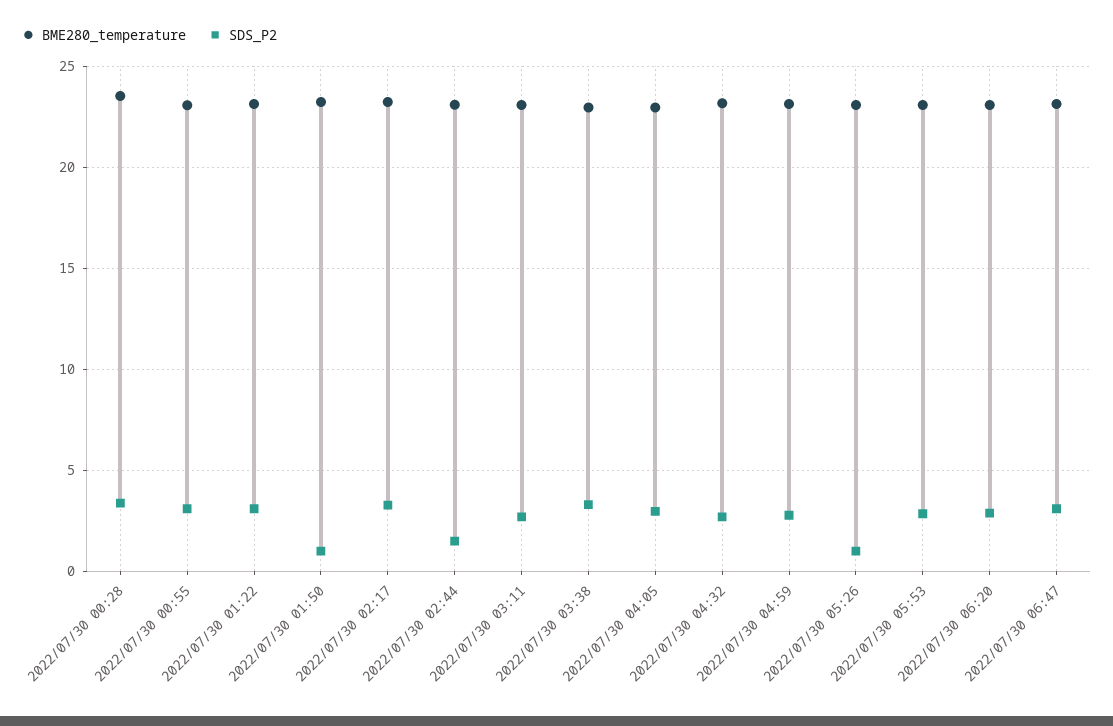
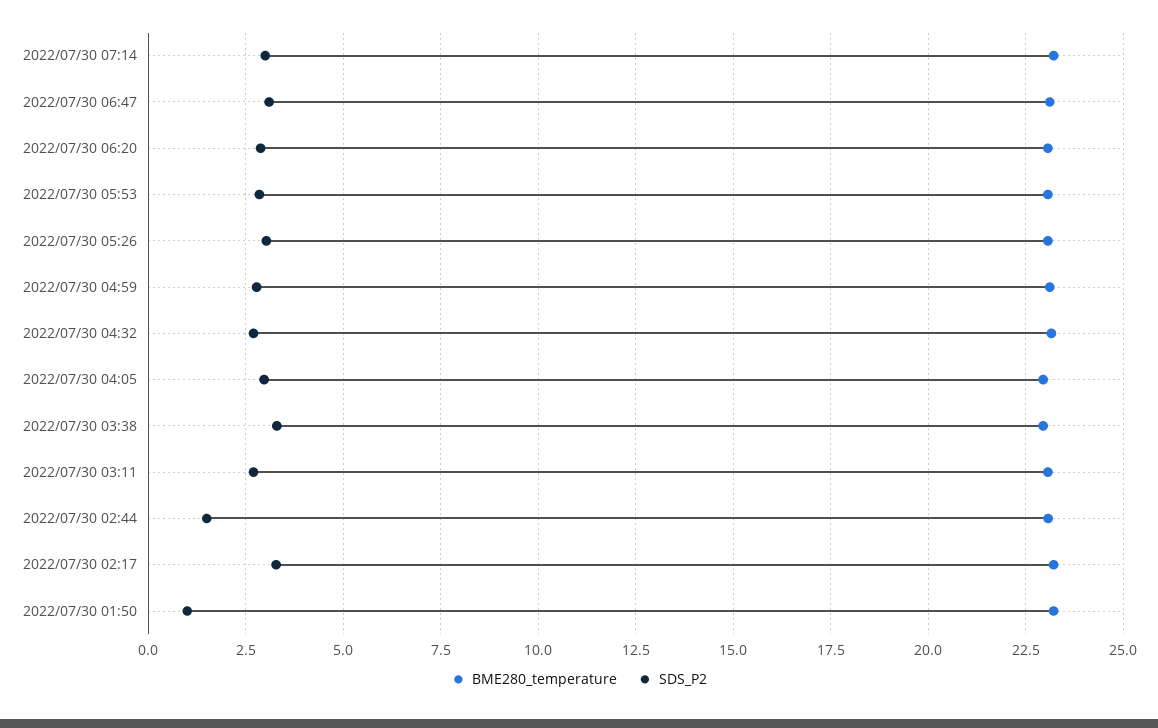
BME280_temperature, 2022/07/30 00:28: 23.5 -> none
SDS_P2, 2022/07/30 00:28: 3.5 -> none
BME280_temperature, 2022/07/30 00:55: 23 -> none
SDS_P2, 2022/07/30 00:55: 3 -> none
BME280_temperature, 2022/07/30 01:22: 23 -> none
SDS_P2, 2022/07/30 01:22: 3 -> none
SDS_P2, 2022/07/30 05:26: 1 -> 3
BME280_temperature, 2022/07/30 07:14: none -> 23.25
SDS_P2, 2022/07/30 07:14: none -> 3

